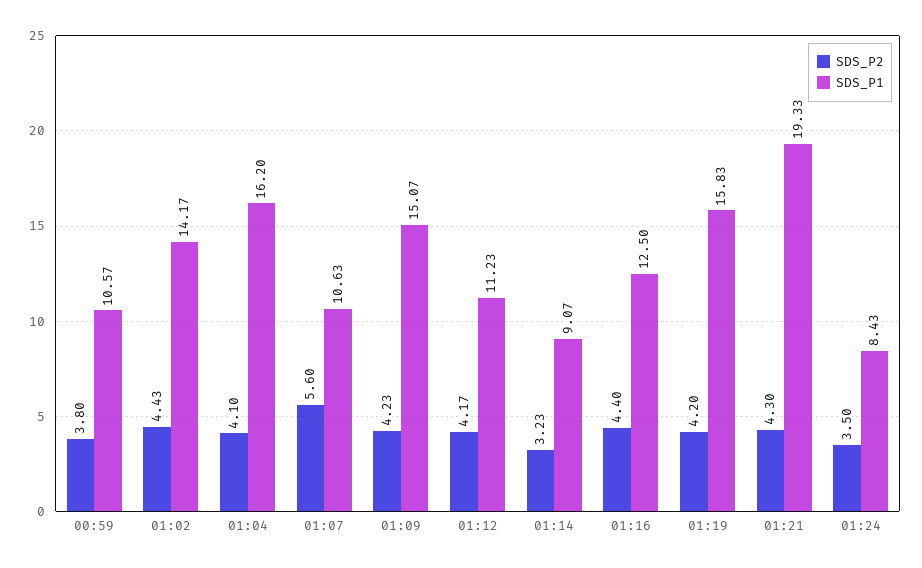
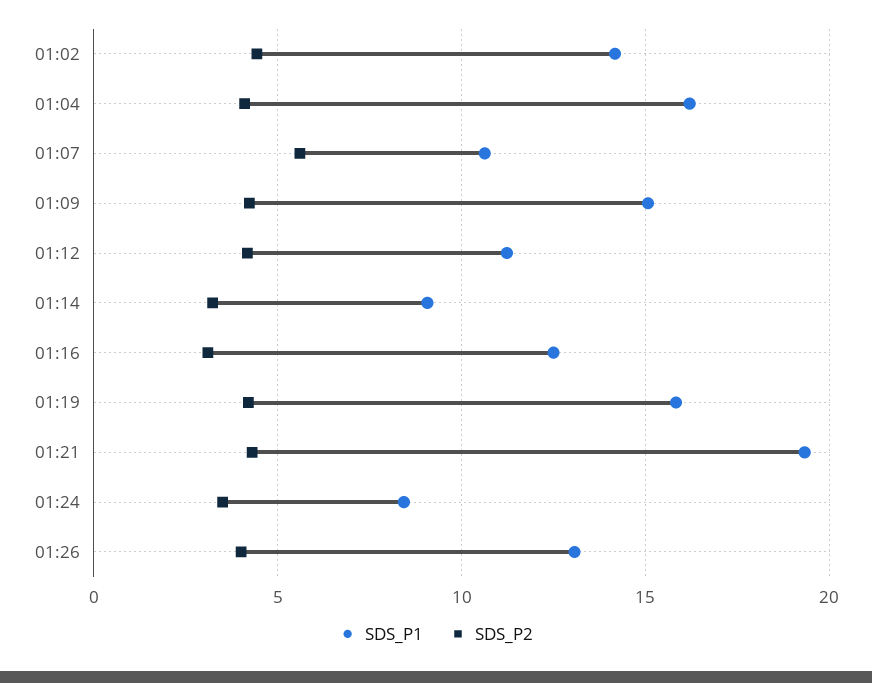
SDS_P2, 00:59: 3.8 -> none
SDS_P1, 00:59: 10.57 -> none
SDS_P2, 01:16: 4.4 -> 3
SDS_P1, 01:26: none -> 13
SDS_P2, 01:26: none -> 4

